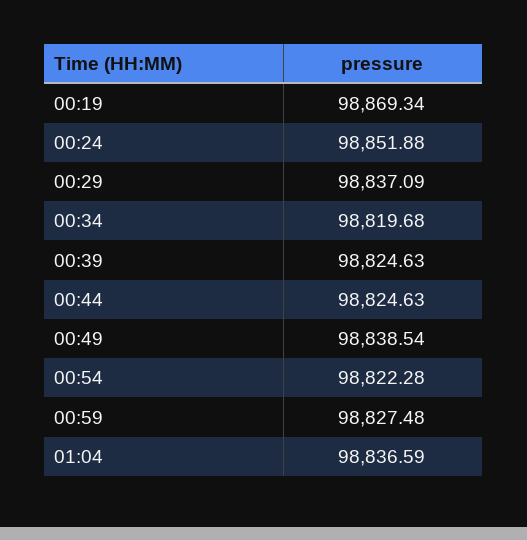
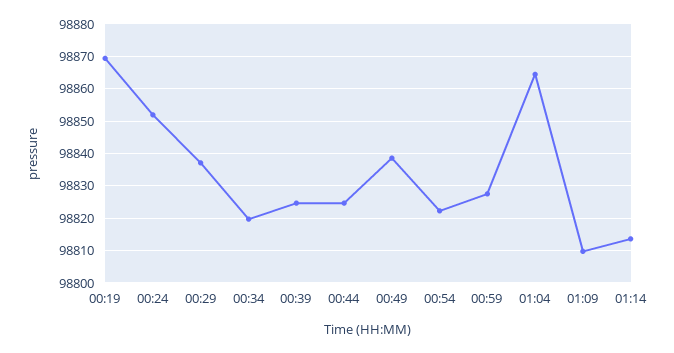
01:04: 98836.59 -> 98864
01:09: none -> 98810
01:14: none -> 98814

